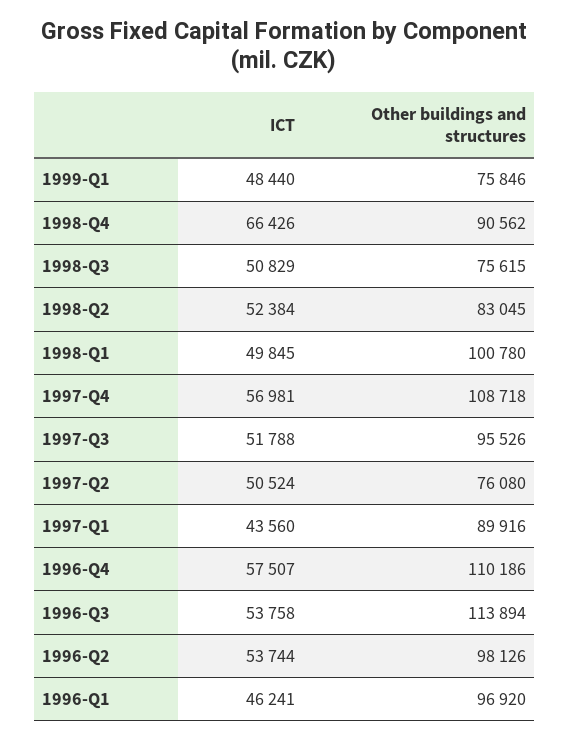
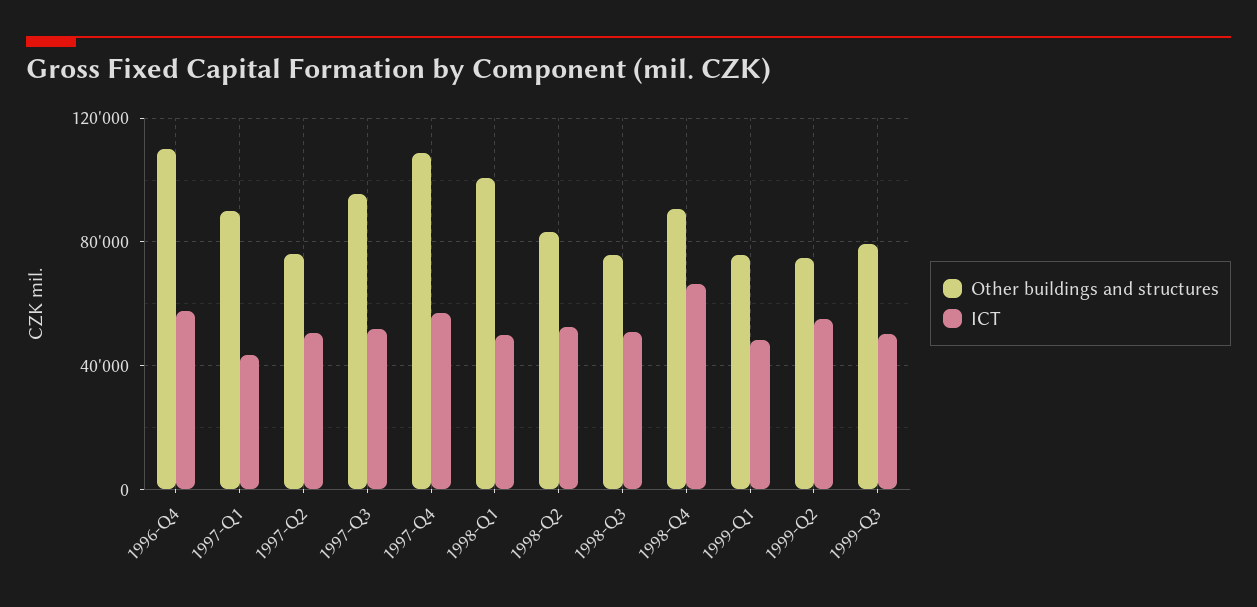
ICT, 1996-Q3: 53758 -> none
Other buildings and structures, 1996-Q3: 113894 -> none
ICT, 1996-Q2: 53744 -> none
Other buildings and structures, 1996-Q2: 98126 -> none
ICT, 1996-Q1: 46241 -> none
Other buildings and structures, 1996-Q1: 96920 -> none
Other buildings and structures, 1999-Q2: none -> 75000
ICT, 1999-Q2: none -> 55000
Other buildings and structures, 1999-Q3: none -> 80000
ICT, 1999-Q3: none -> 50000

